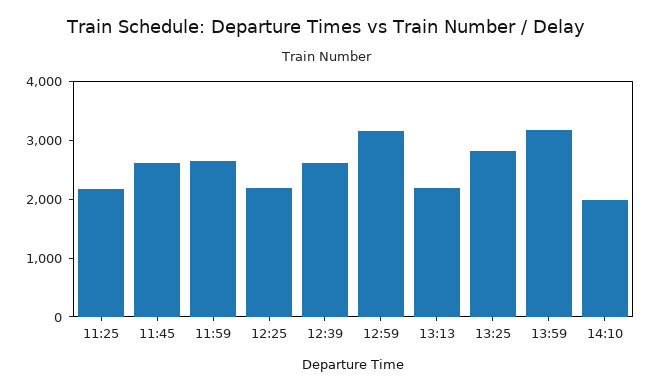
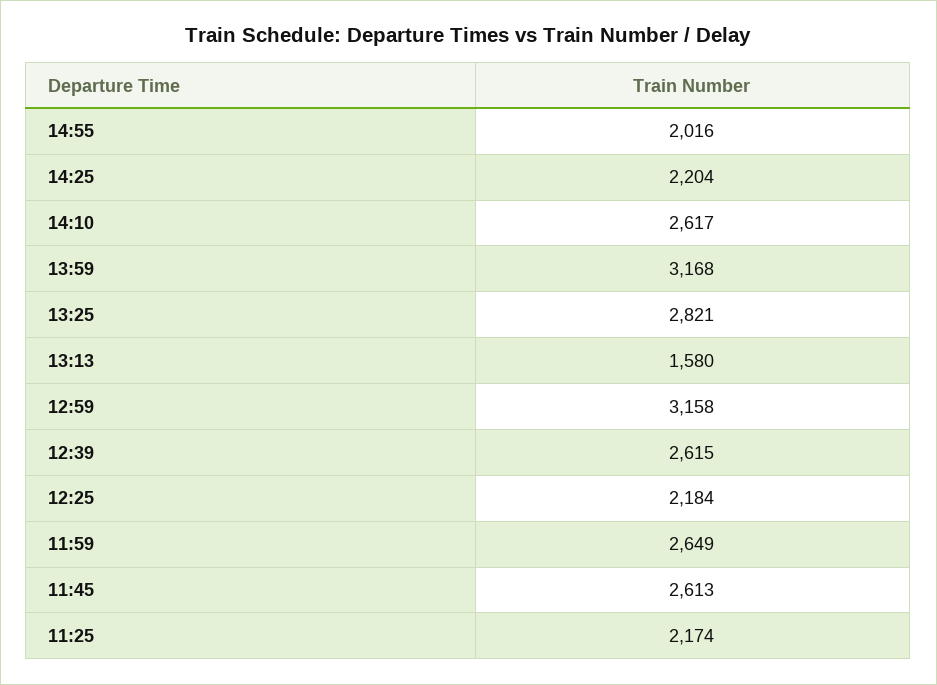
13:13: 2200 -> 1580
14:10: 2000 -> 2617
14:55: none -> 2016
14:25: none -> 2204

